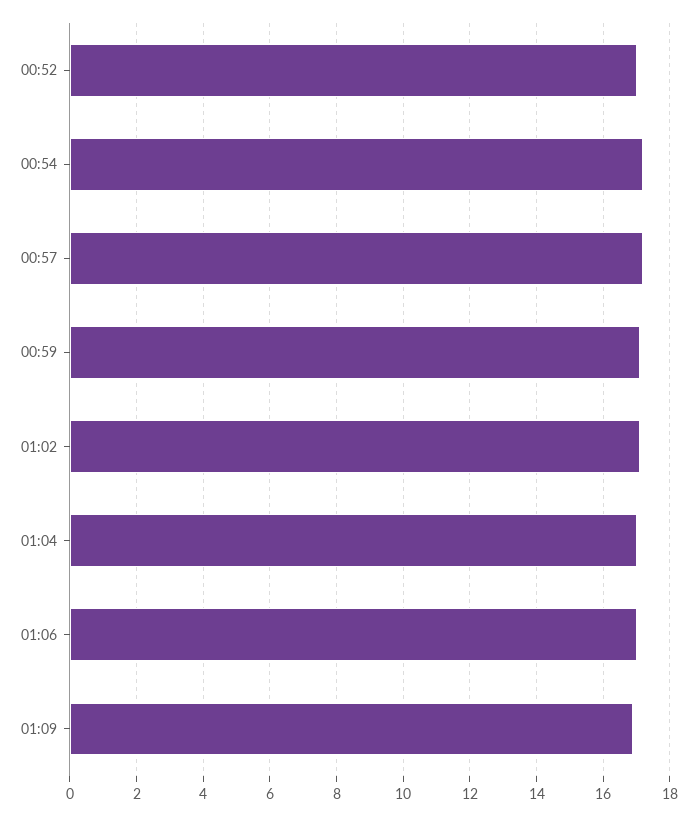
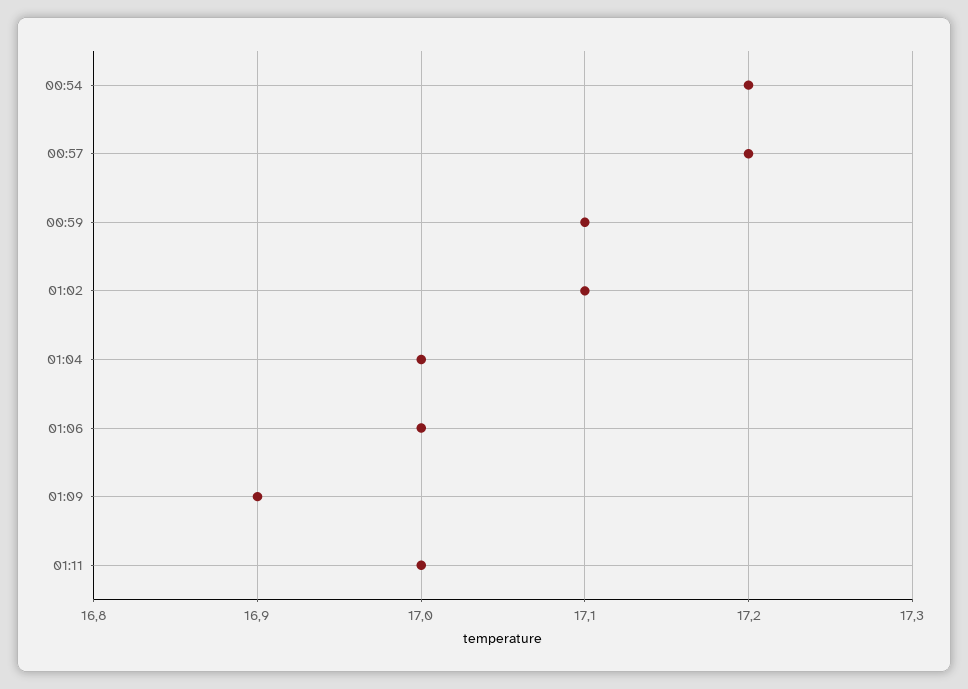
00:52: 17 -> none
01:11: none -> 17

